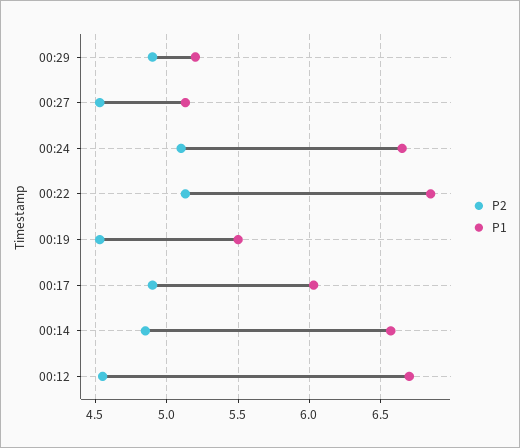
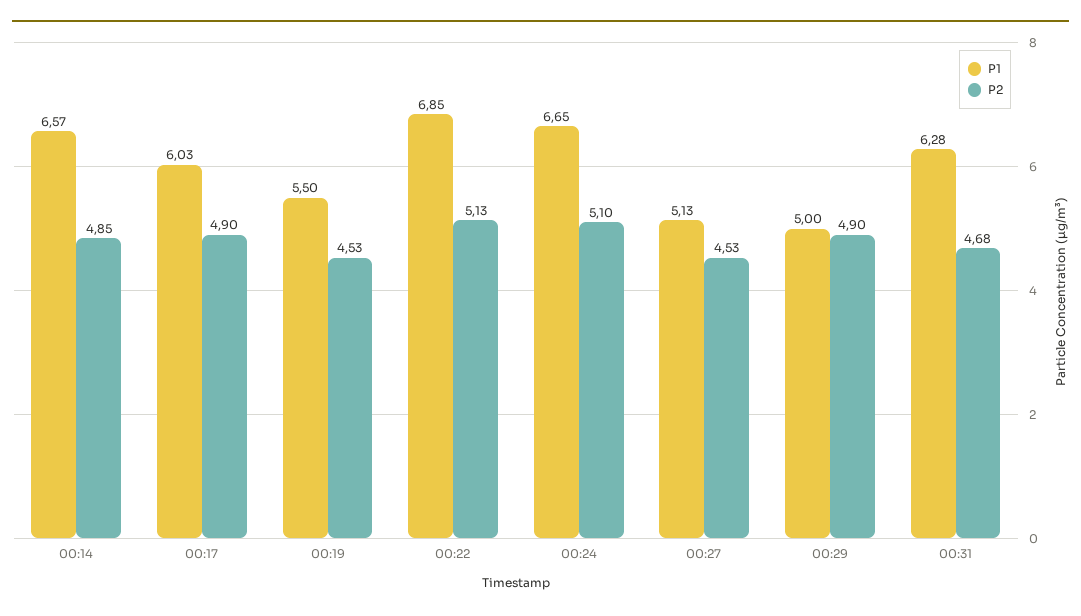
P1, 00:29: 5.2 -> 5
P2, 00:12: 4.55 -> none
P1, 00:12: 6.7 -> none
P1, 00:31: none -> 6.28
P2, 00:31: none -> 4.68

